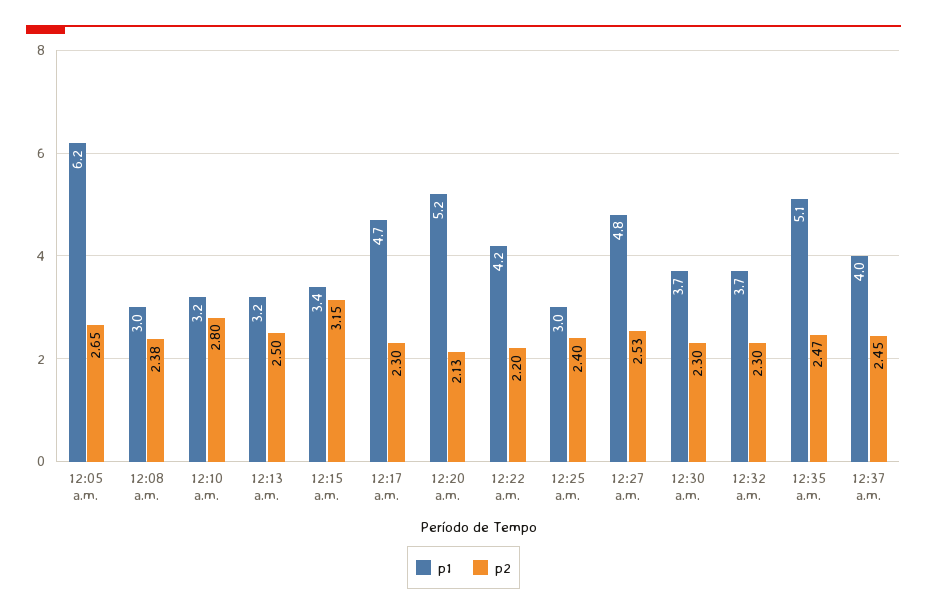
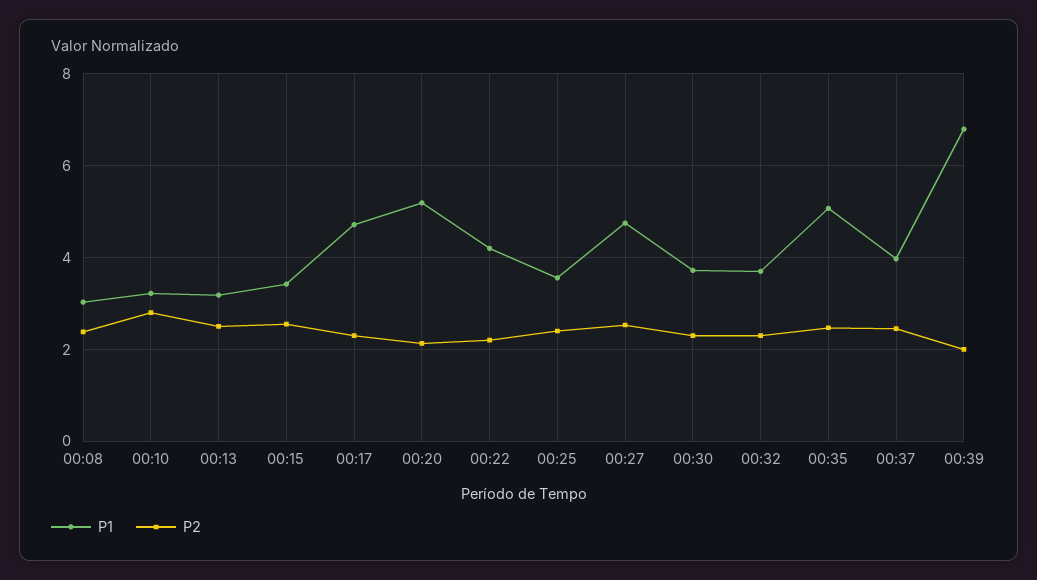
p1, 12:05 a.m.: 6.2 -> none
p2, 12:05 a.m.: 2.65 -> none
p2, 12:15 a.m.: 3.15 -> 2.6
p1, 12:25 a.m.: 3 -> 3.6
p1, 00:39: none -> 6.8
p2, 00:39: none -> 2

